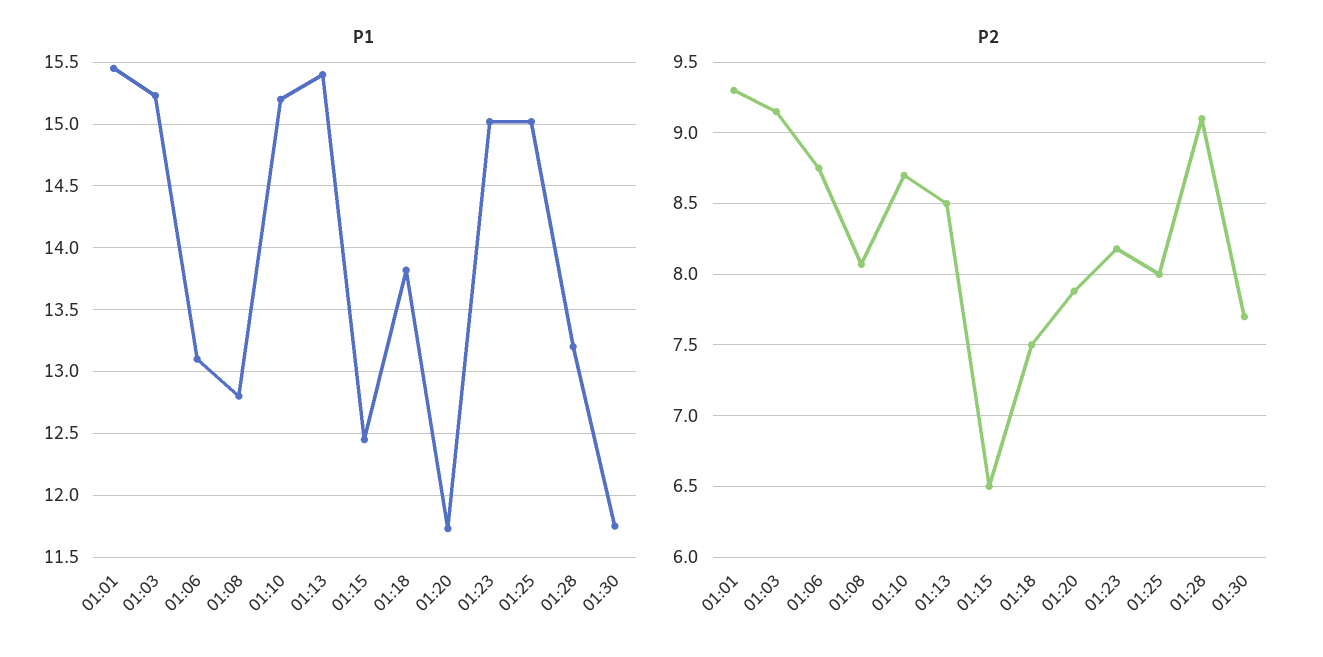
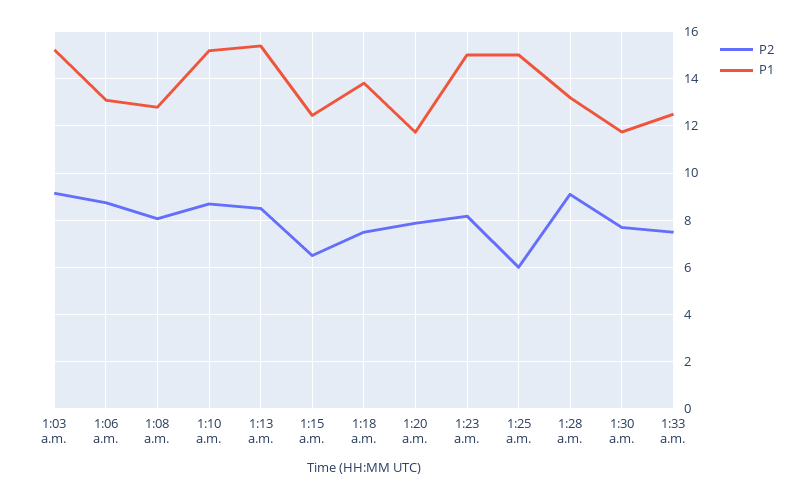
P1, 01:01: 15.45 -> none
P2, 01:01: 9.3 -> none
P2, 01:25: 8 -> 6
P2, 1:33 a.m.: none -> 7.5
P1, 1:33 a.m.: none -> 12.5

